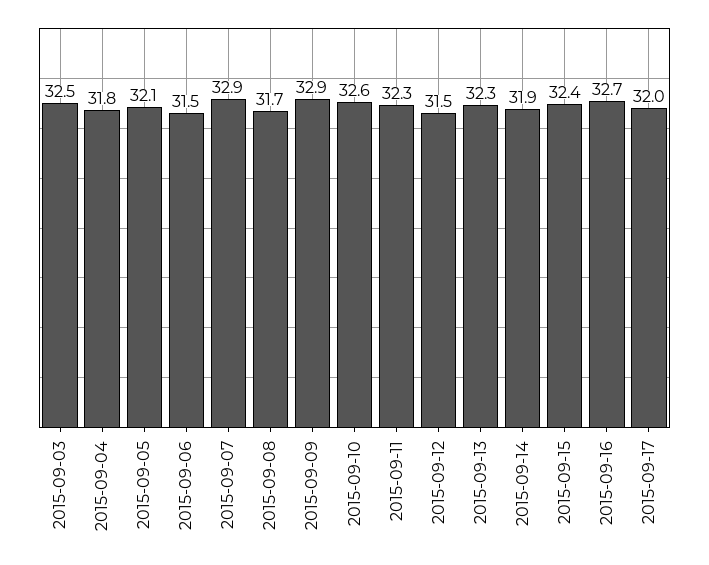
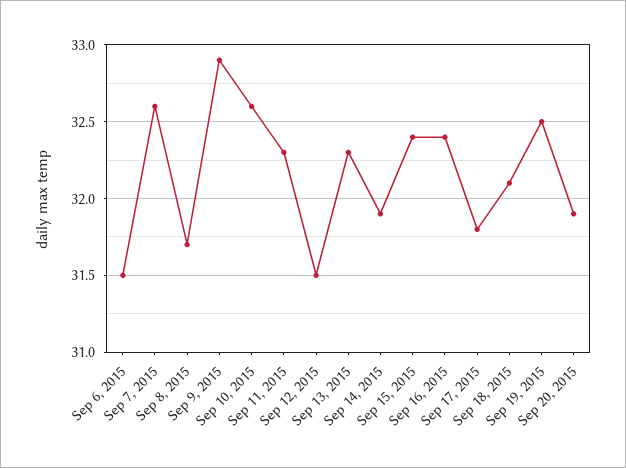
2015-09-03: 32.5 -> none
2015-09-04: 31.8 -> none
2015-09-05: 32.1 -> none
2015-09-07: 32.9 -> 32.6
2015-09-16: 32.7 -> 32.4
2015-09-17: 32 -> 31.8
Sep 18, 2015: none -> 32.1
Sep 19, 2015: none -> 32.5
Sep 20, 2015: none -> 31.9

